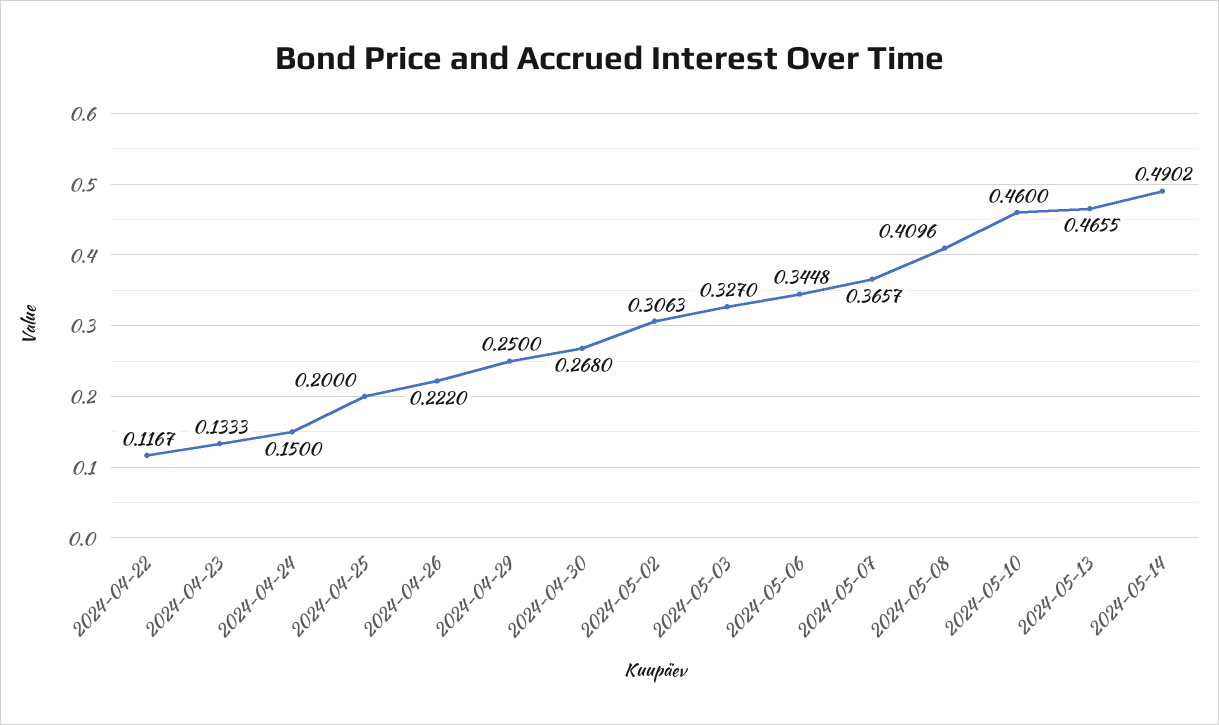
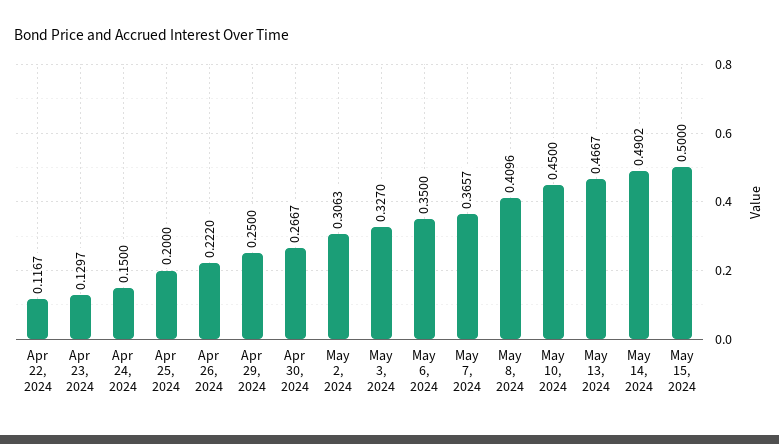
2024-04-23: 0.1333 -> 0.1297
2024-04-30: 0.268 -> 0.2667
2024-05-06: 0.3448 -> 0.35
2024-05-10: 0.46 -> 0.45
2024-05-13: 0.4655 -> 0.4667
May 15, 2024: none -> 0.5

